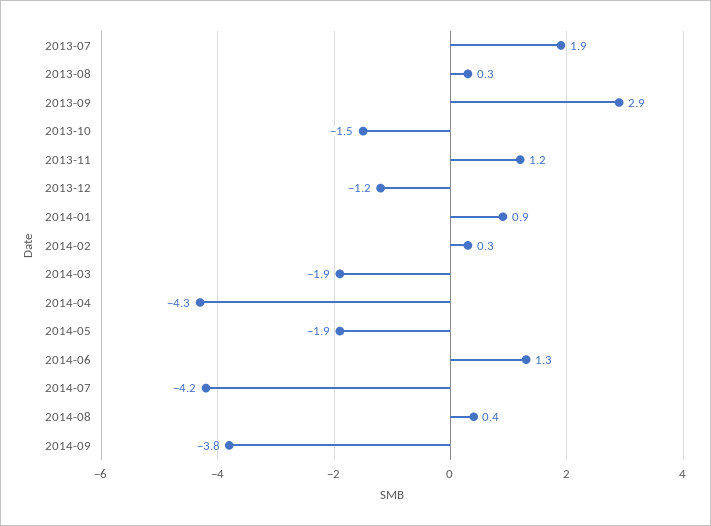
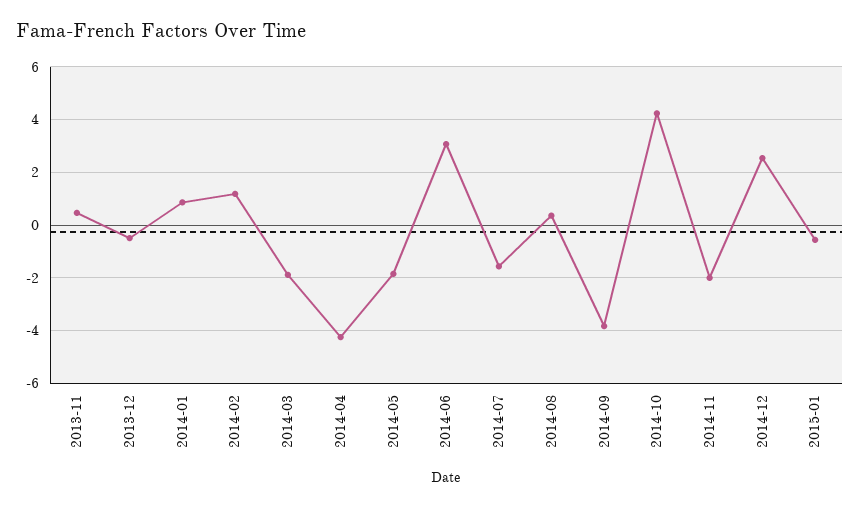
2013-07: 1.9 -> none
2013-08: 0.3 -> none
2013-09: 2.9 -> none
2013-10: -1.5 -> none
2013-11: 1.2 -> 0.5
2013-12: -1.2 -> -0.5
2014-02: 0.3 -> 1.25
2014-06: 1.3 -> 3
2014-07: -4.2 -> -1.5
2014-10: none -> 4.25
2014-11: none -> -2
2014-12: none -> 2.5
2015-01: none -> -0.5

